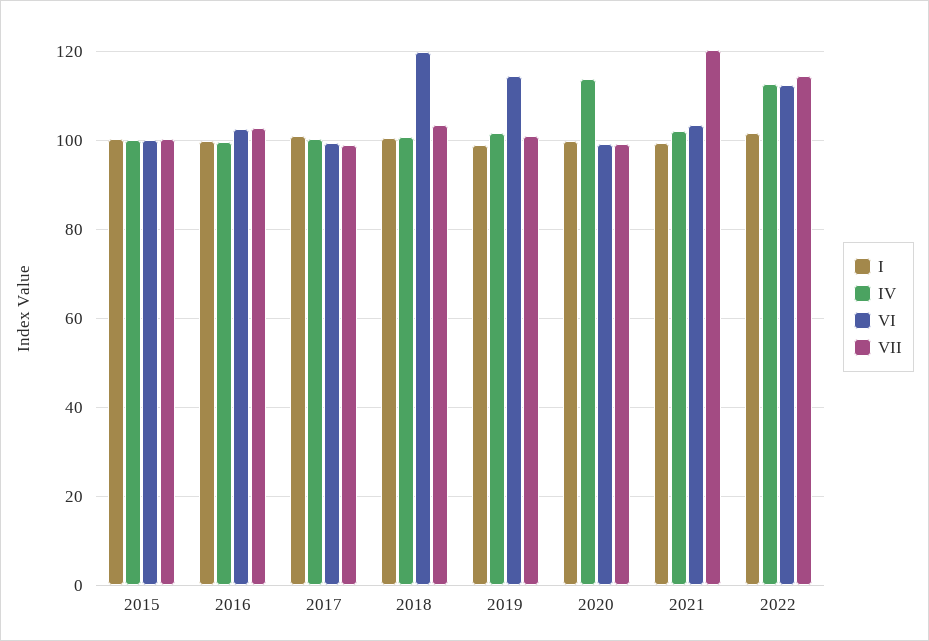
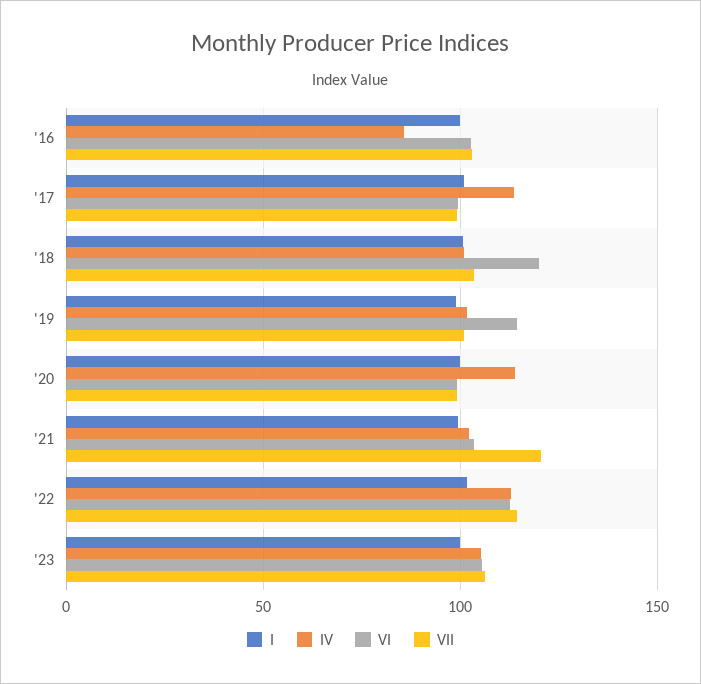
I, 2015: 100 -> none
IV, 2015: 100 -> none
VI, 2015: 100 -> none
VII, 2015: 100 -> none
IV, 2016: 100 -> 85
IV, 2017: 100 -> 115
I, '23: none -> 100
IV, '23: none -> 105
VI, '23: none -> 105
VII, '23: none -> 105

